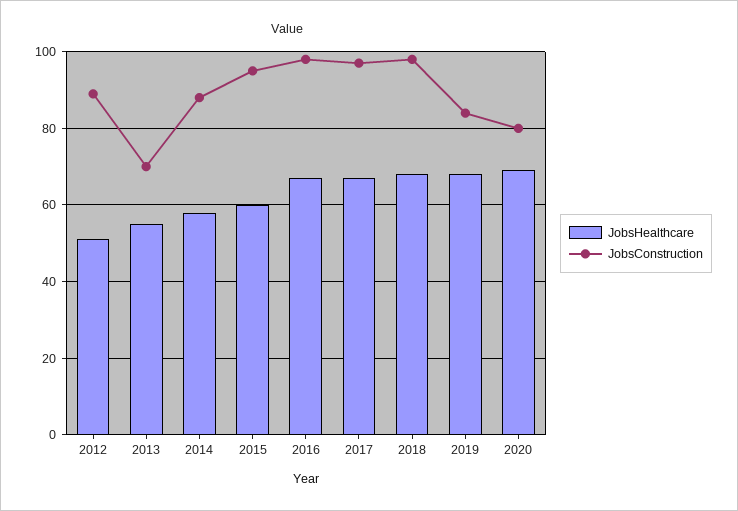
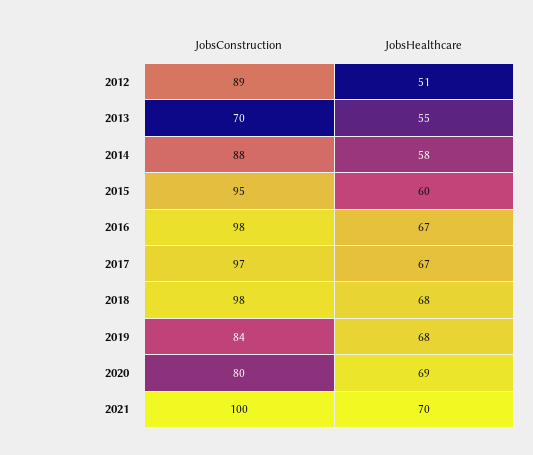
JobsConstruction, 2021: none -> 100
JobsHealthcare, 2021: none -> 70

